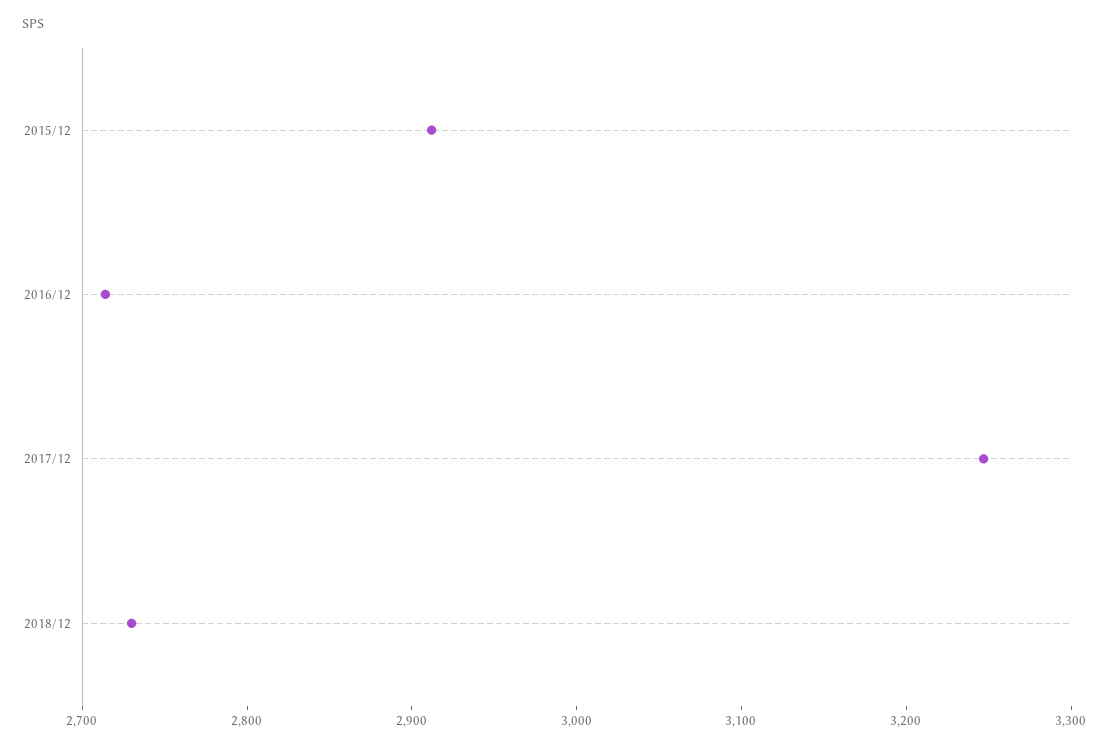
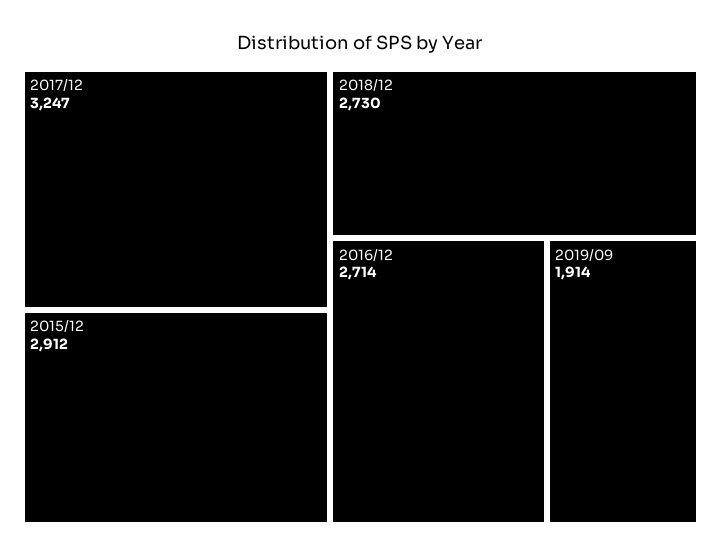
2019/09: none -> 1914

